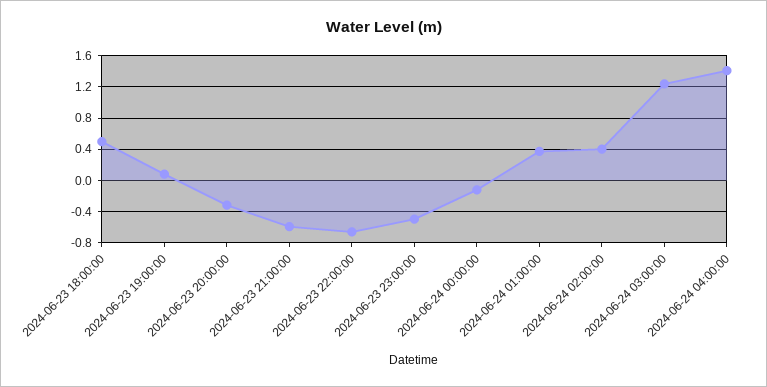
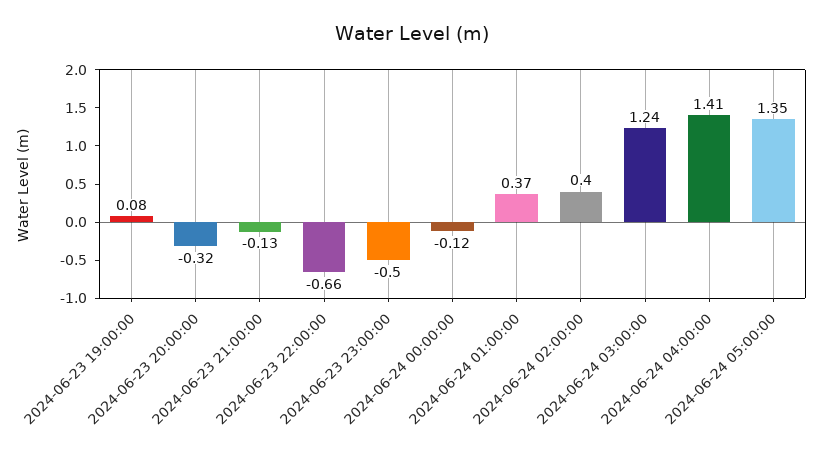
2024-06-23 18:00:00: 0.5 -> none
2024-06-23 21:00:00: -0.6 -> -0.13
2024-06-24 05:00:00: none -> 1.35

